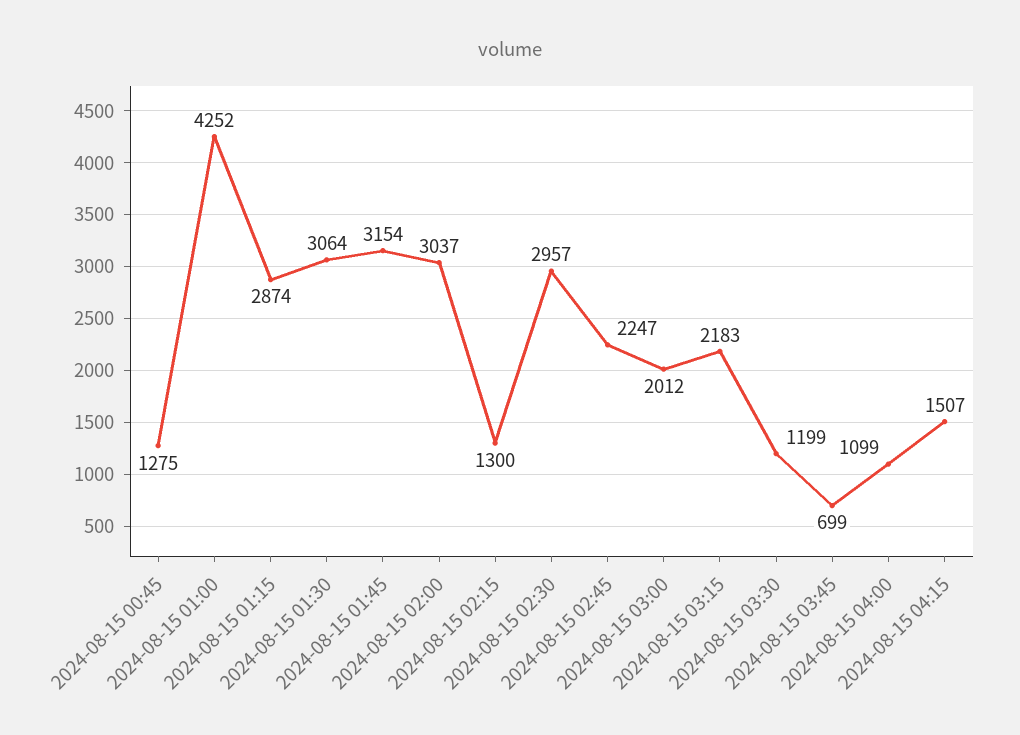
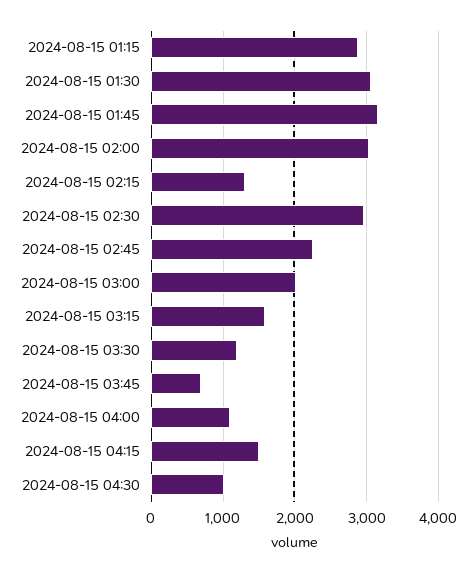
2024-08-15 00:45: 1275 -> none
2024-08-15 01:00: 4252 -> none
2024-08-15 03:15: 2183 -> 1600
2024-08-15 04:30: none -> 1000

